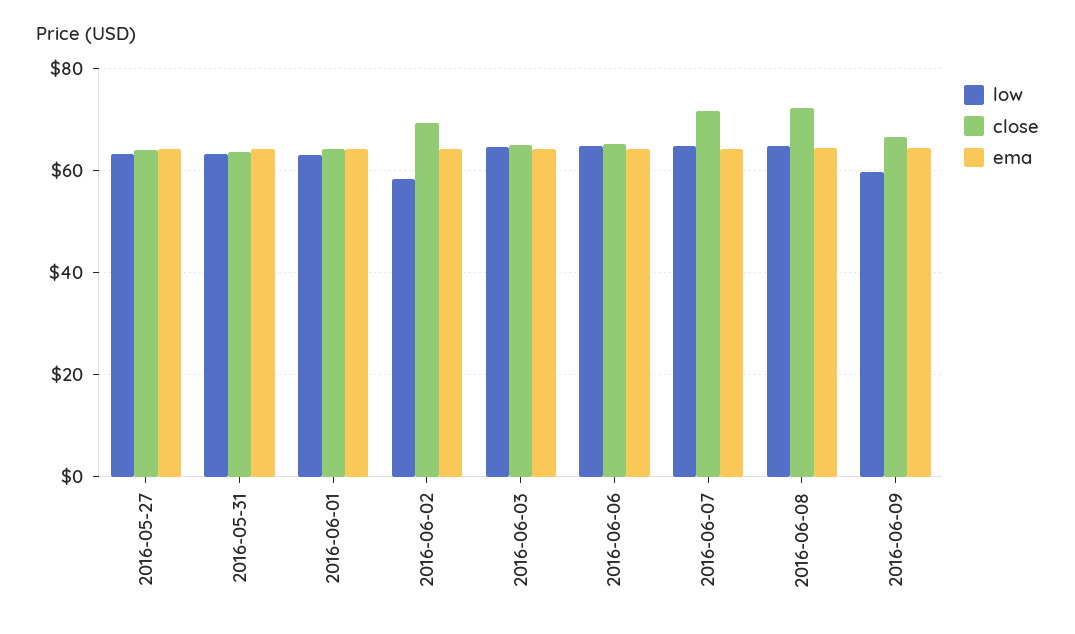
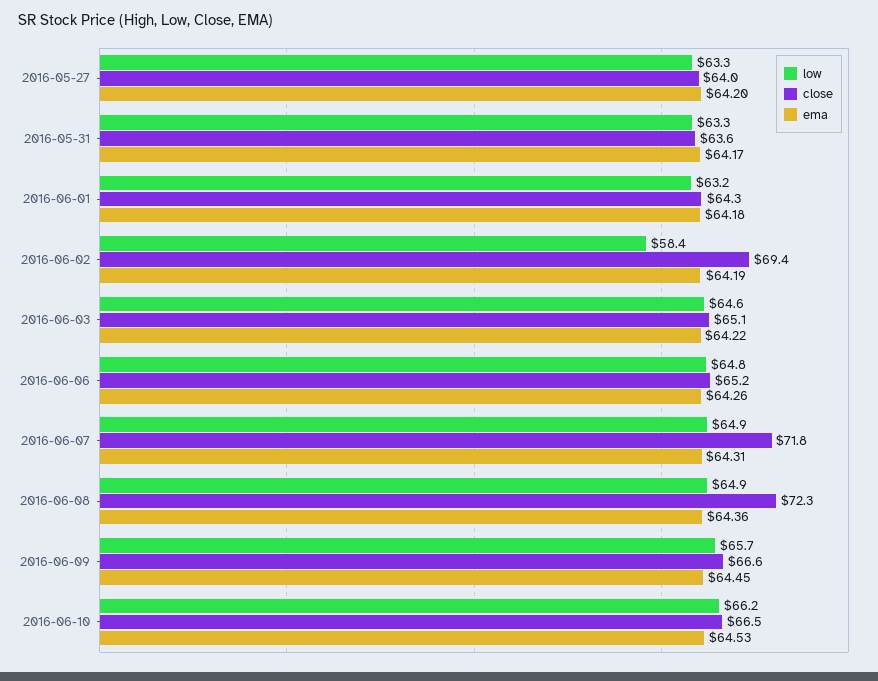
low, 2016-06-09: 60 -> 65.7
low, 2016-06-10: none -> 66.2
close, 2016-06-10: none -> 66.5
ema, 2016-06-10: none -> 64.53

